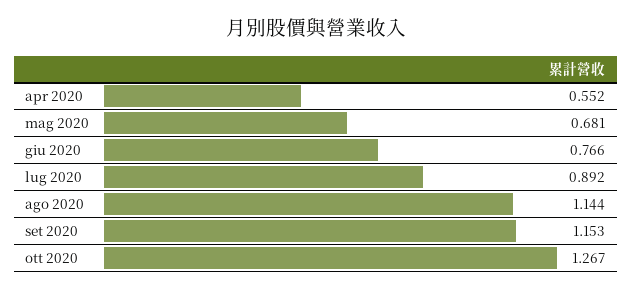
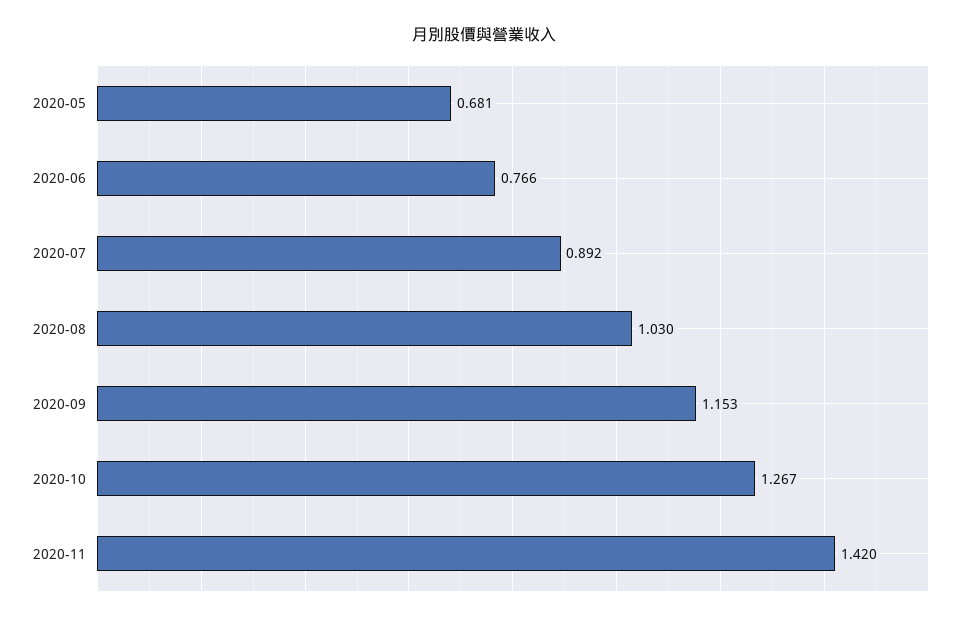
apr 2020: 0.552 -> none
ago 2020: 1.144 -> 1.03
2020-11: none -> 1.42

